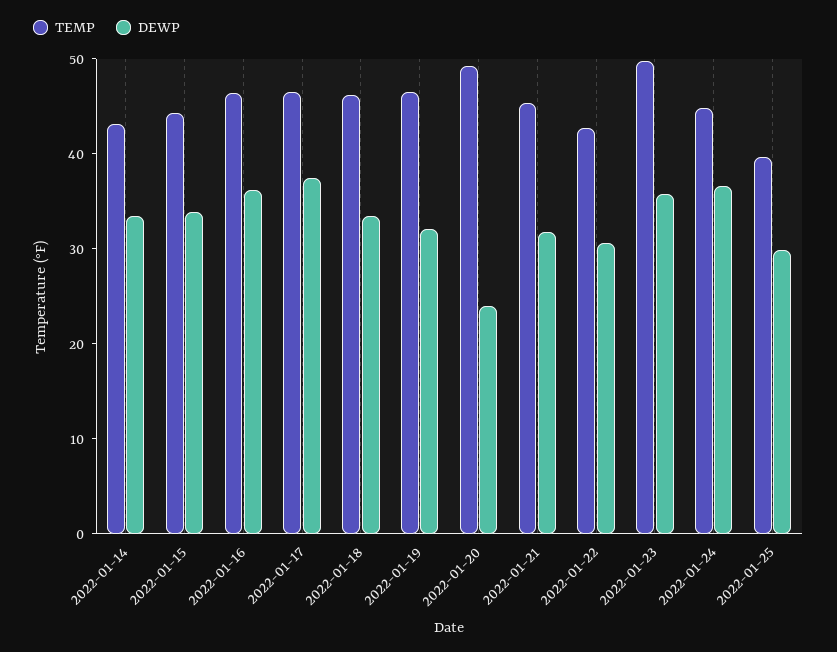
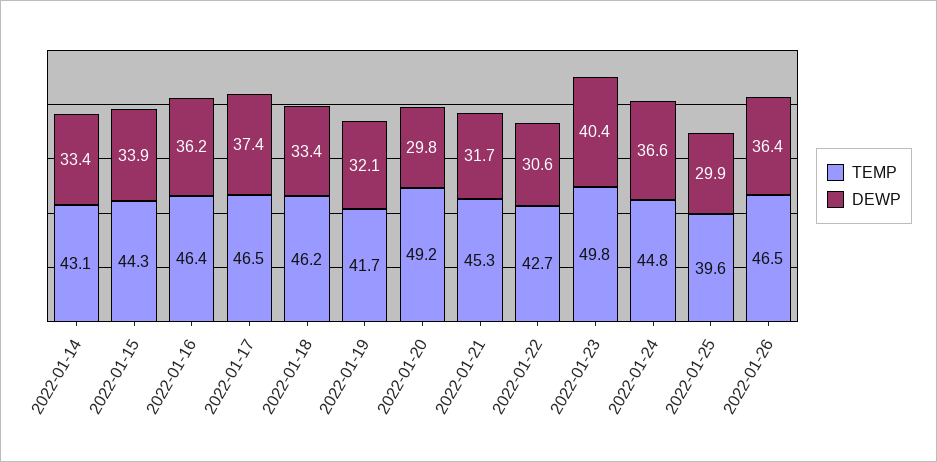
TEMP, 2022-01-19: 46 -> 41.7
DEWP, 2022-01-20: 24 -> 29.8
DEWP, 2022-01-23: 36 -> 40.4
TEMP, 2022-01-26: none -> 46.5
DEWP, 2022-01-26: none -> 36.4

